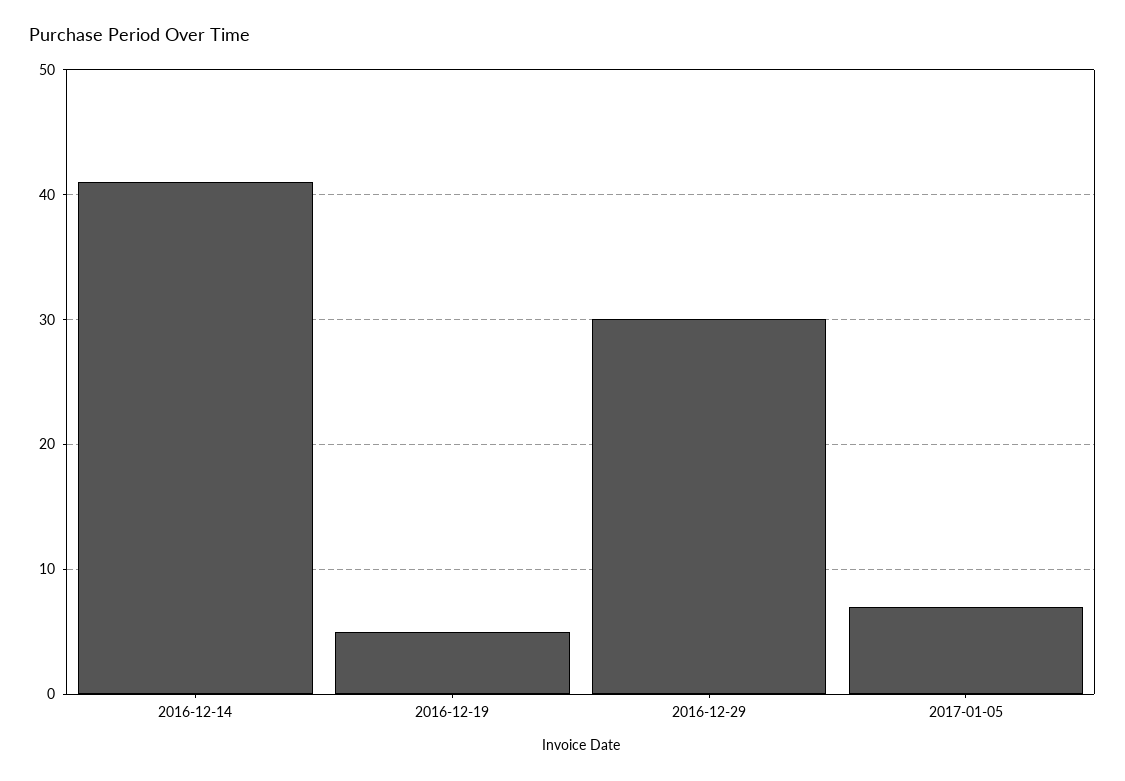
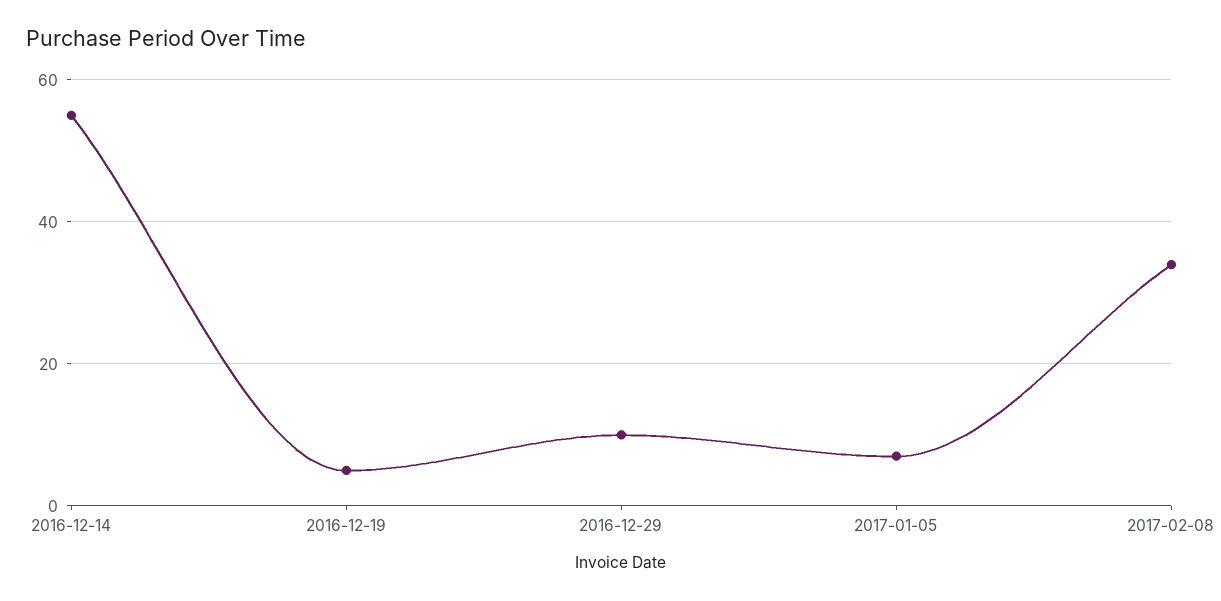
2016-12-14: 41 -> 55
2016-12-29: 30 -> 10
2017-02-08: none -> 35

